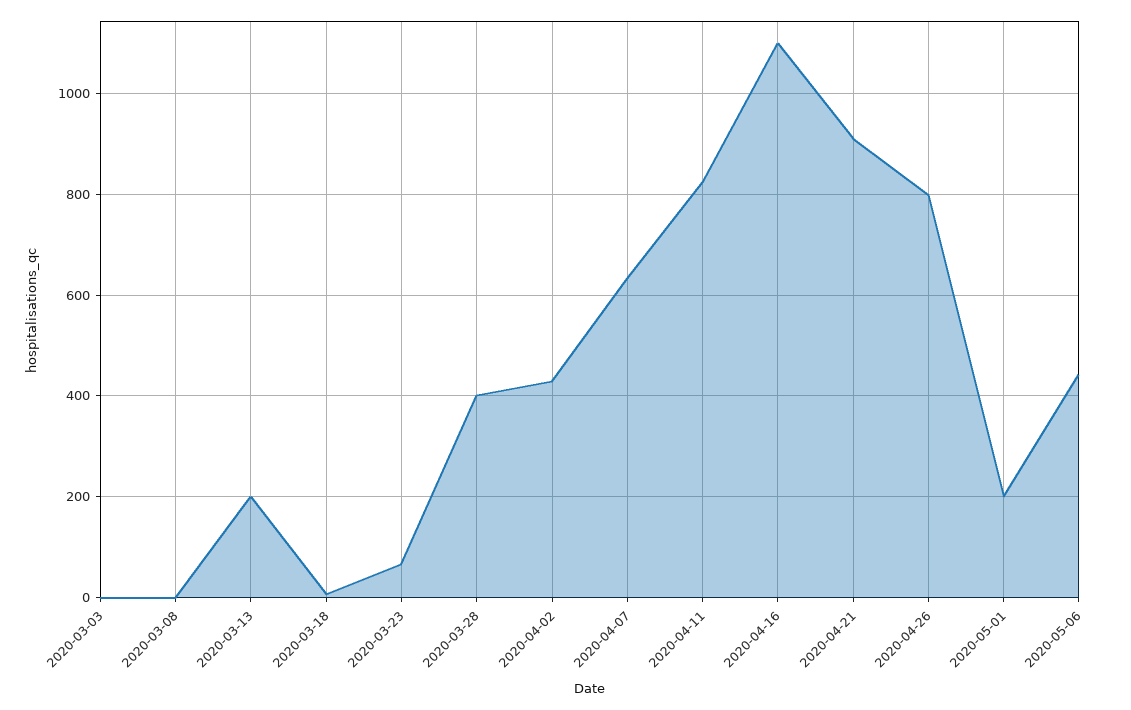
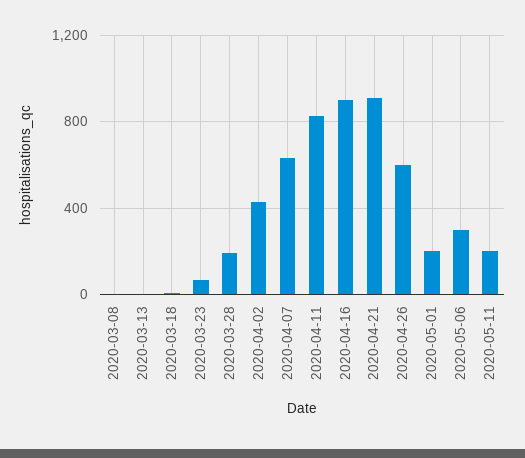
2020-03-03: 0 -> none
2020-03-13: 200 -> 0
2020-03-28: 400 -> 200
2020-04-16: 1100 -> 900
2020-04-26: 800 -> 600
2020-05-06: 440 -> 300
2020-05-11: none -> 200

